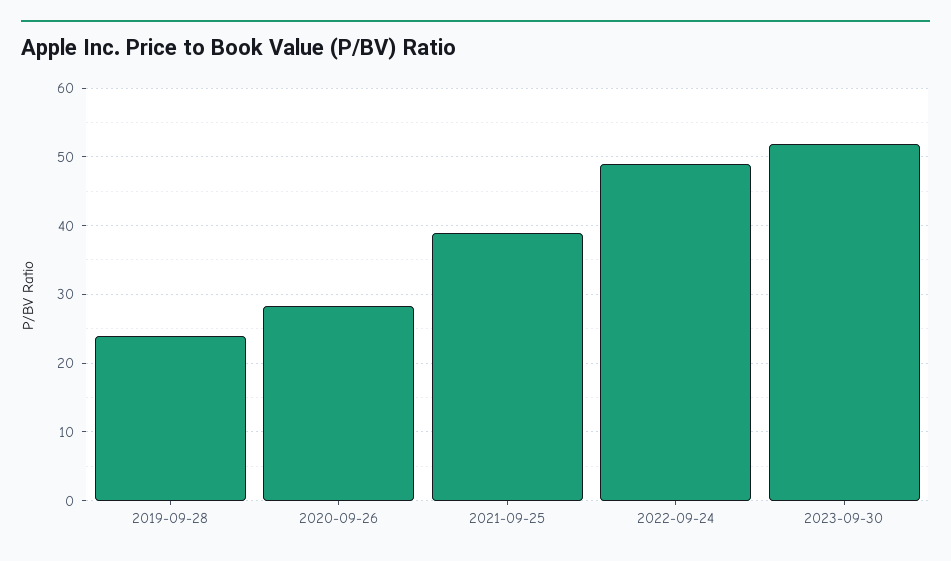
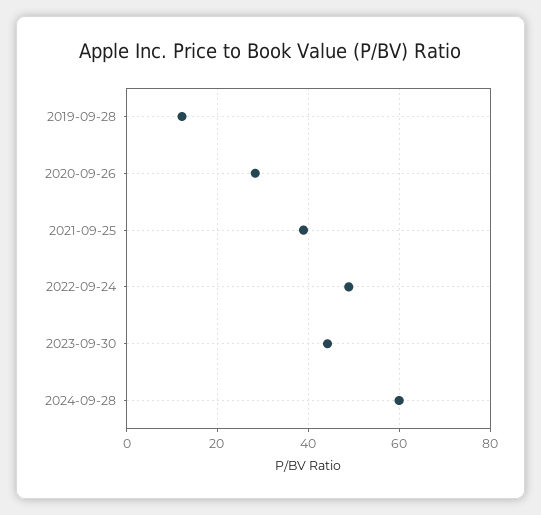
2019-09-28: 24 -> 12
2023-09-30: 52 -> 44
2024-09-28: none -> 60

